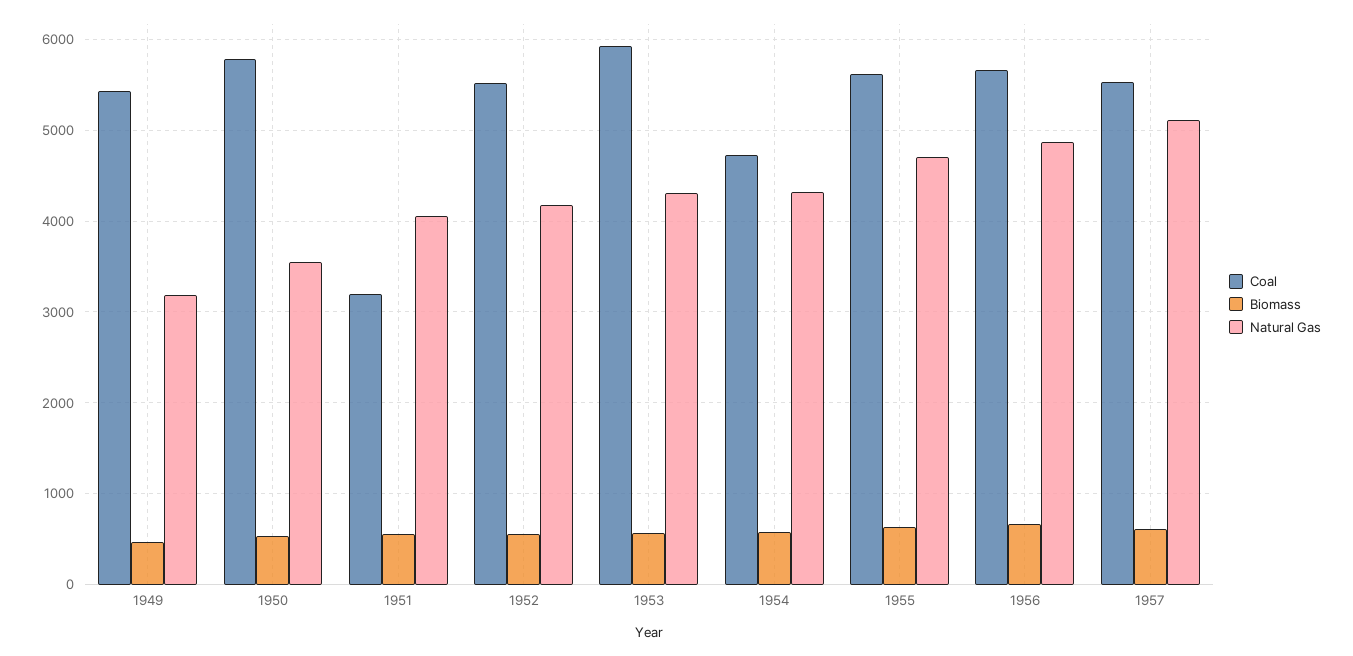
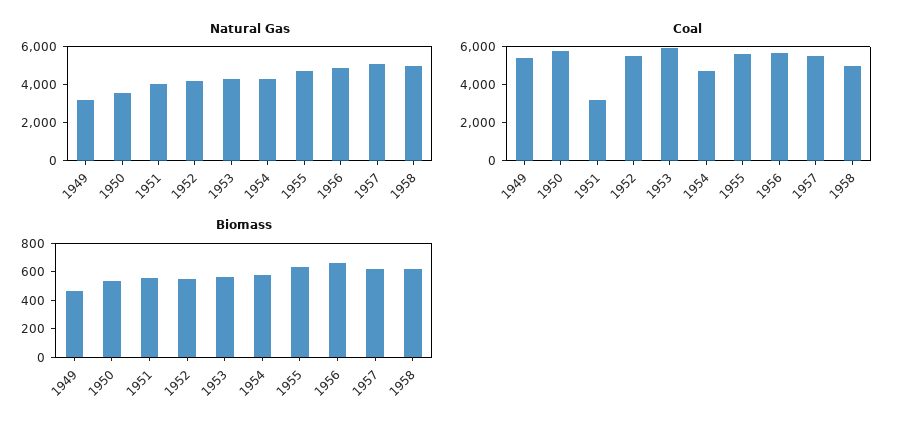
Natural Gas, 1958: none -> 5000
Coal, 1958: none -> 5000
Biomass, 1958: none -> 600

